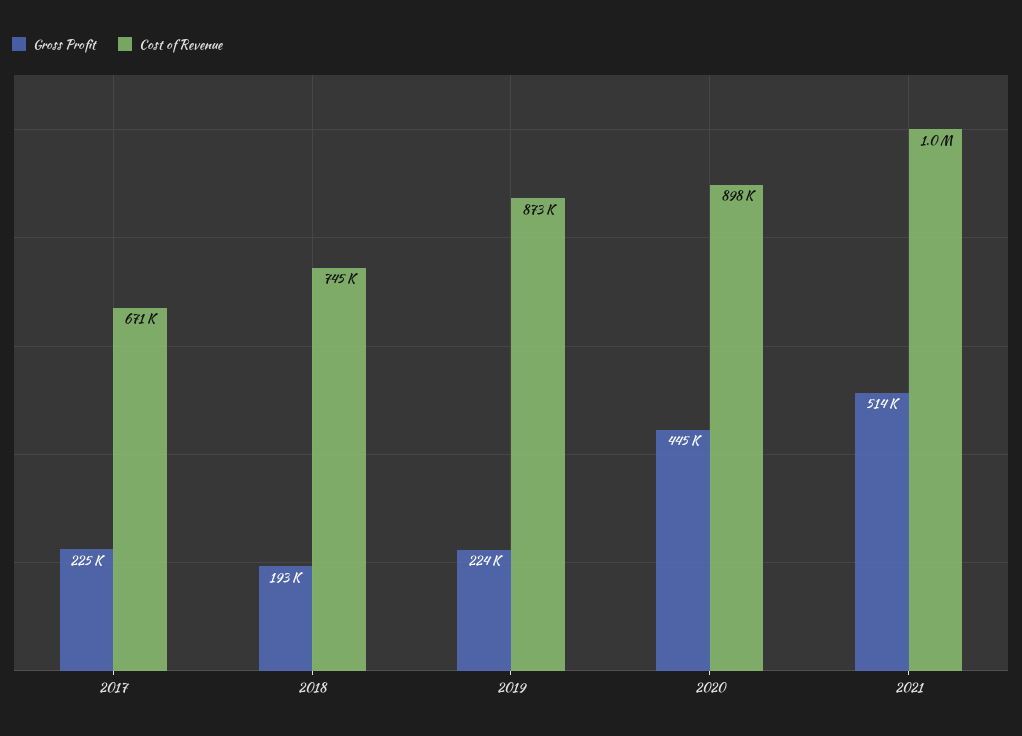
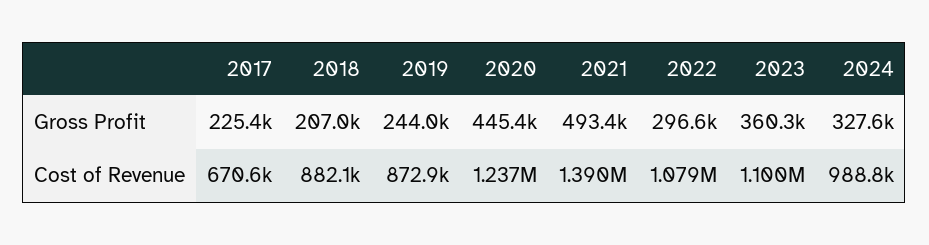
Gross Profit, 2018: 193000 -> 207000
Cost of Revenue, 2018: 745000 -> 882100
Gross Profit, 2019: 224000 -> 244000
Cost of Revenue, 2020: 898000 -> 1237000
Gross Profit, 2021: 514000 -> 493400
Cost of Revenue, 2021: 1000000 -> 1390000
Gross Profit, 2022: none -> 296600
Gross Profit, 2023: none -> 360300
Gross Profit, 2024: none -> 327600
Cost of Revenue, 2022: none -> 1079000
Cost of Revenue, 2023: none -> 1100000
Cost of Revenue, 2024: none -> 988800

